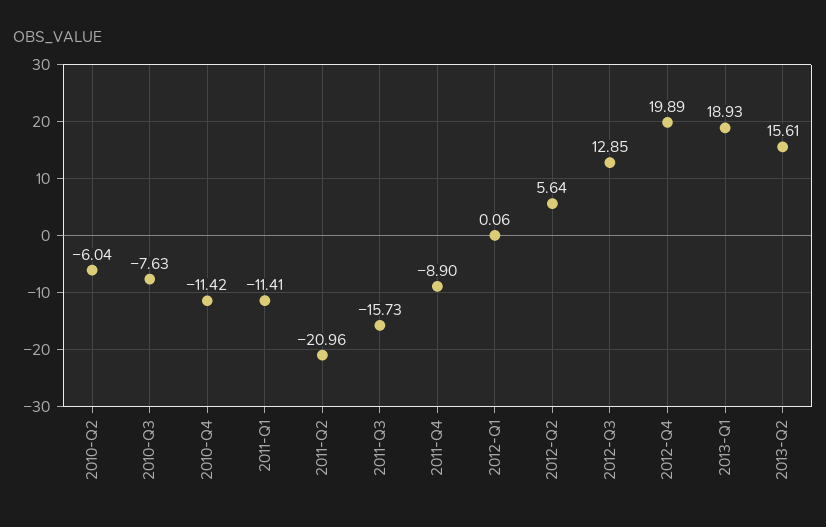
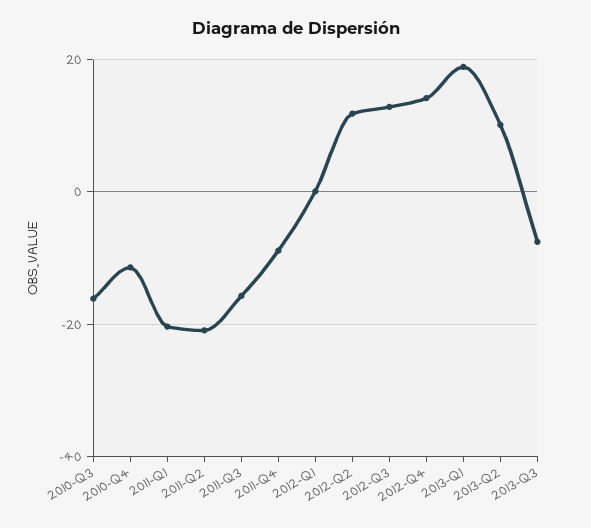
2010-Q2: -6.04 -> none
2010-Q3: -7.63 -> -16
2011-Q1: -11.41 -> -20
2012-Q2: 5.64 -> 12
2012-Q4: 19.89 -> 14
2013-Q2: 15.61 -> 10
2013-Q3: none -> -8

